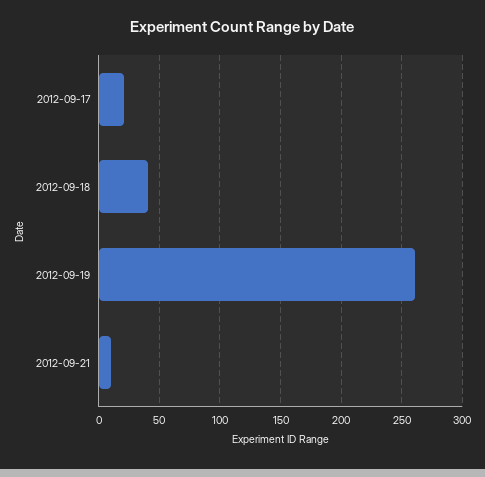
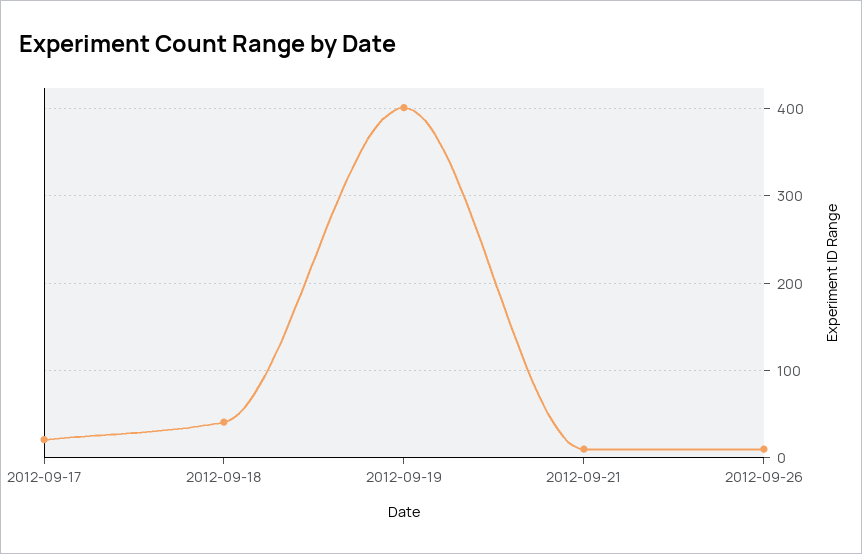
2012-09-19: 260 -> 400
2012-09-26: none -> 10

